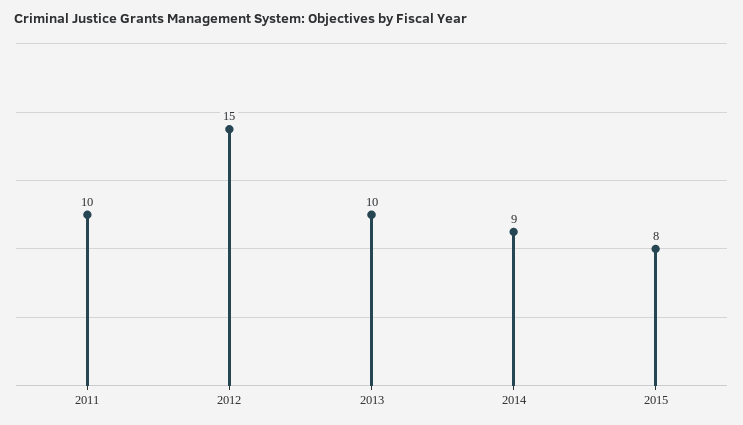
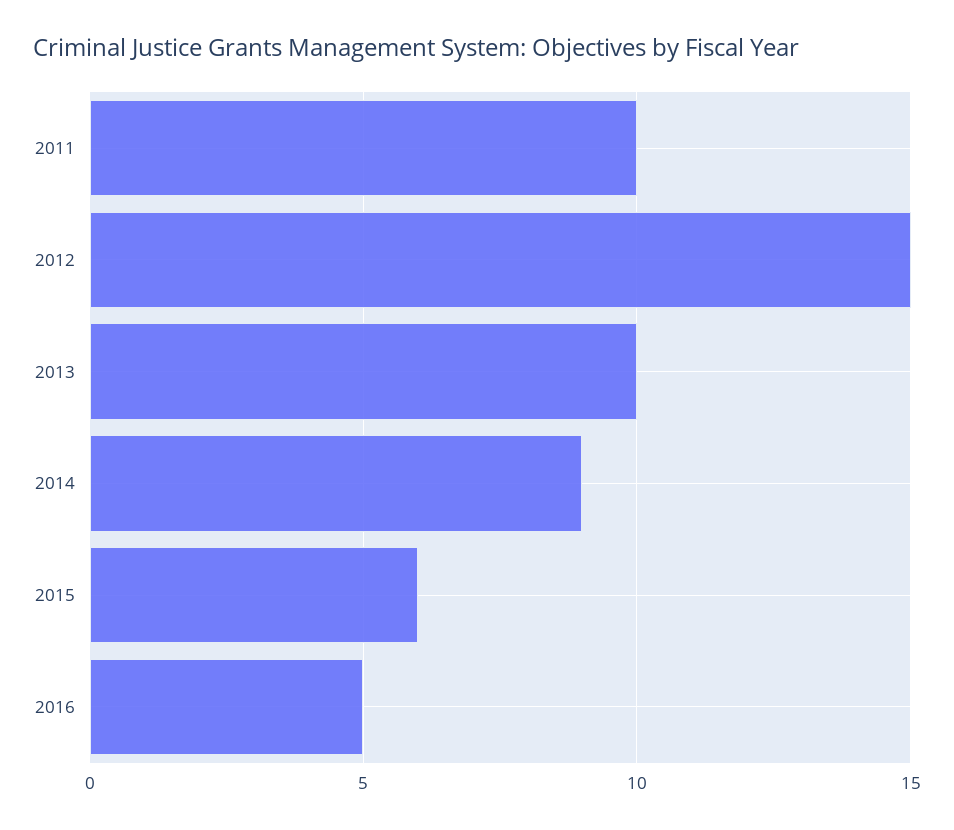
2015: 8 -> 6
2016: none -> 5

